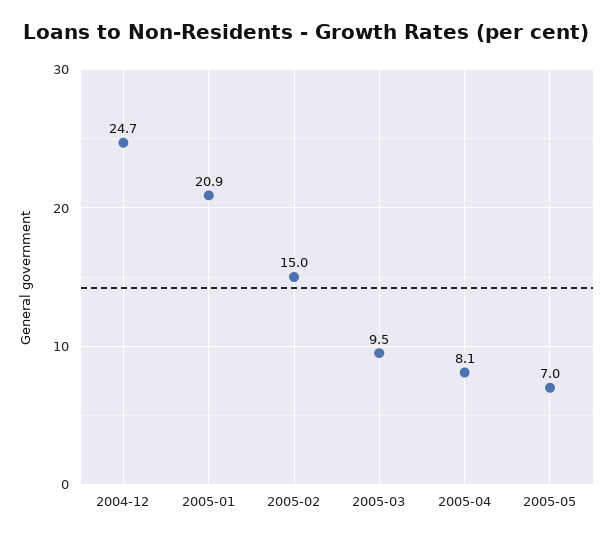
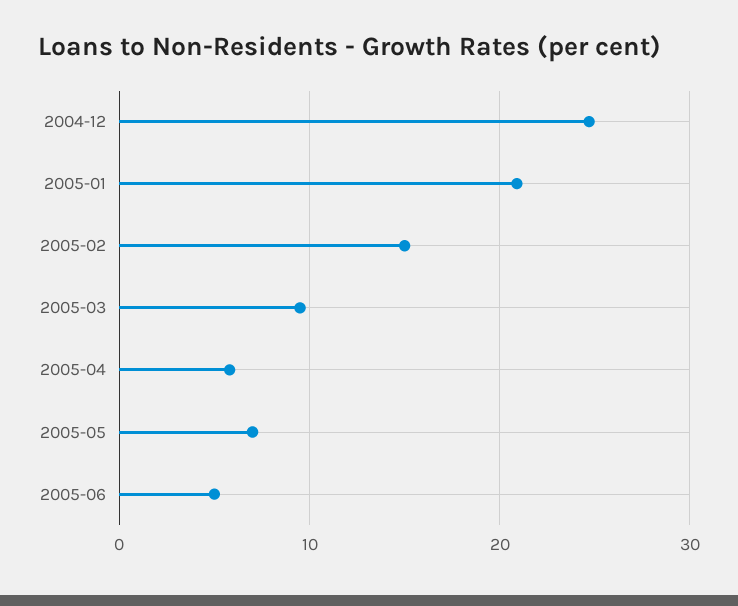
2005-04: 8.1 -> 6
2005-06: none -> 5

